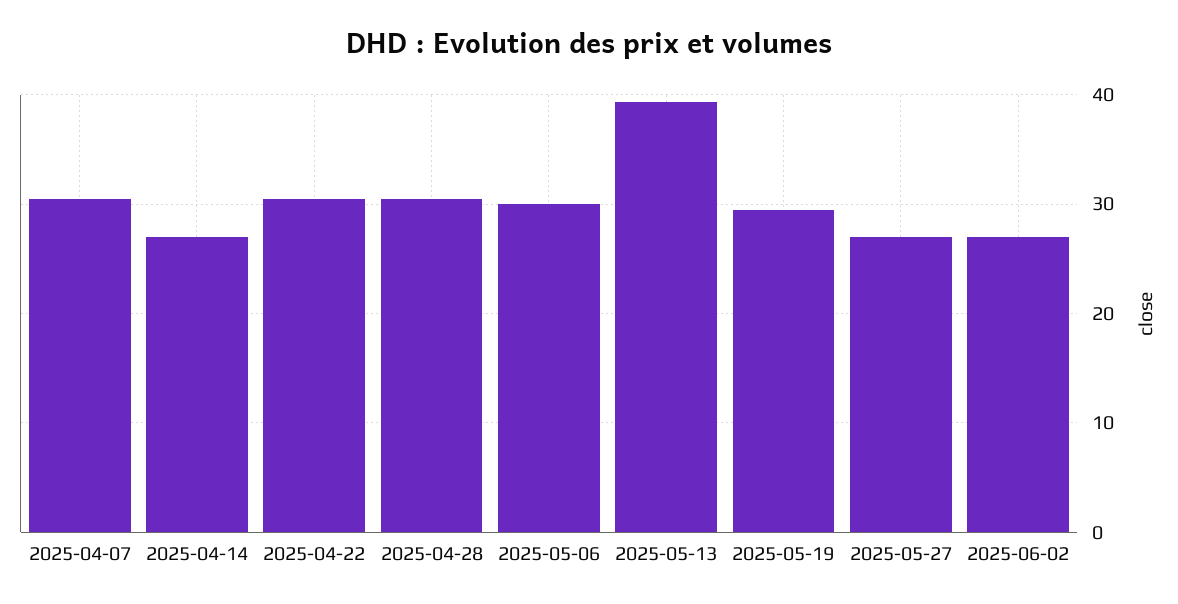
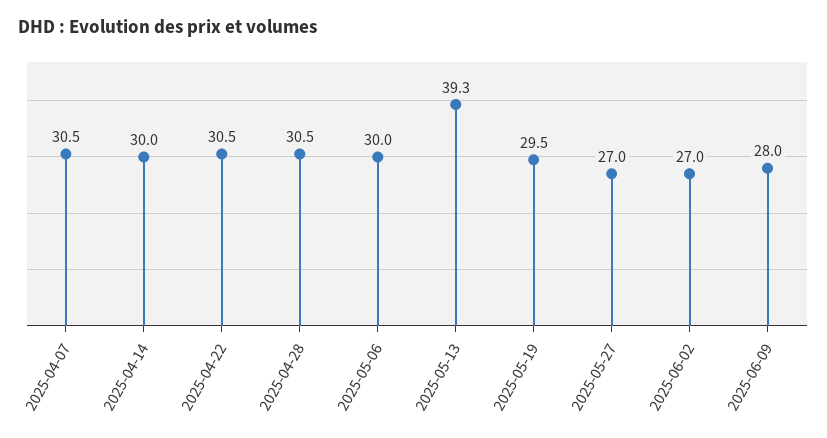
2025-04-14: 27 -> 30
2025-06-09: none -> 28

